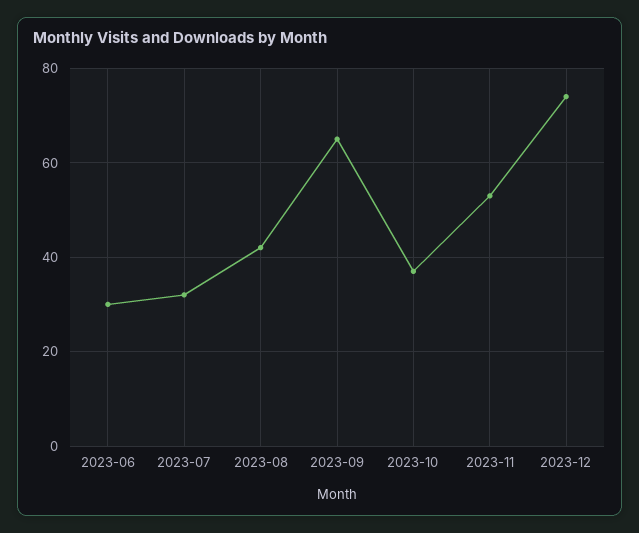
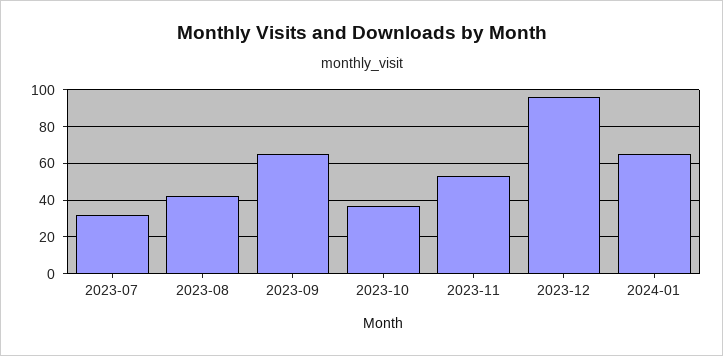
2023-06: 30 -> none
2023-12: 75 -> 95
2024-01: none -> 65

